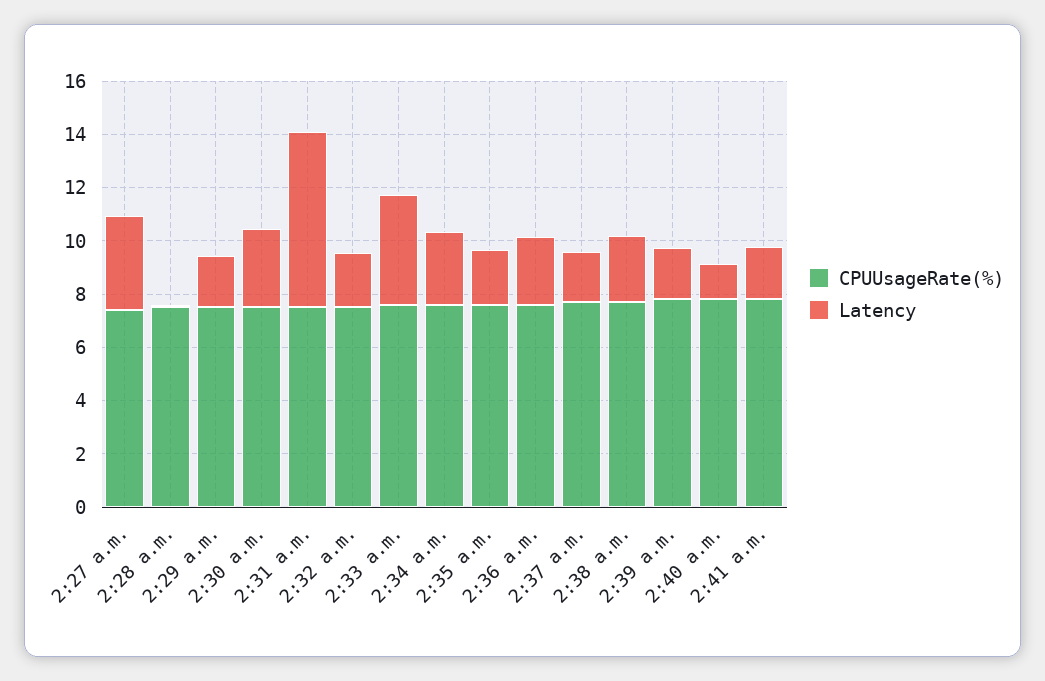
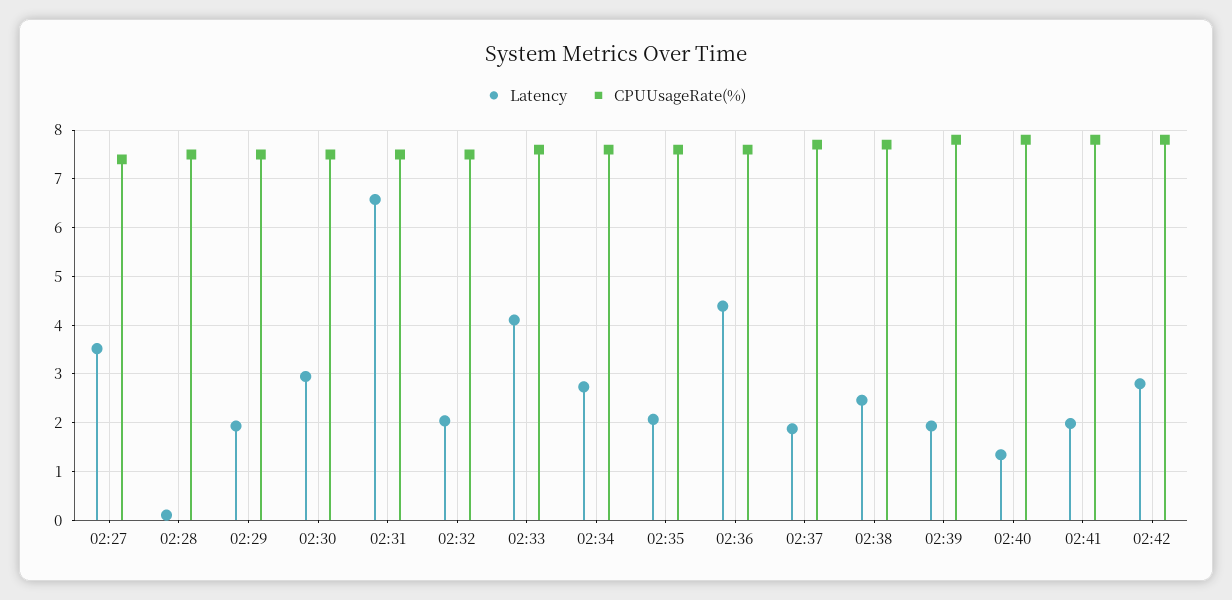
Latency, 2:36 a.m.: 2.5 -> 4.4
Latency, 02:42: none -> 2.8
CPUUsageRate(%), 02:42: none -> 7.8

